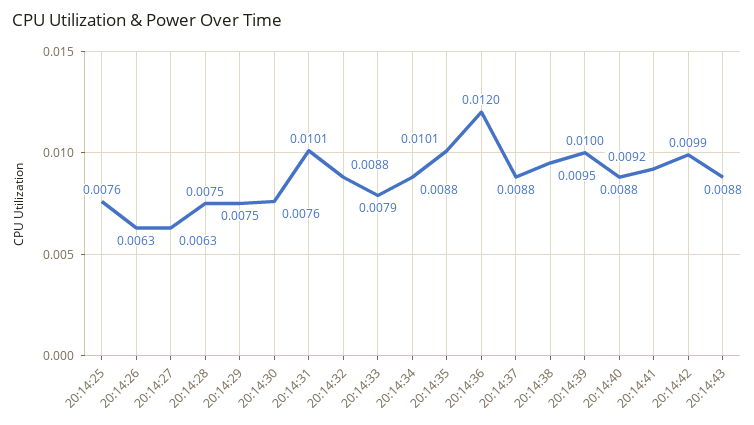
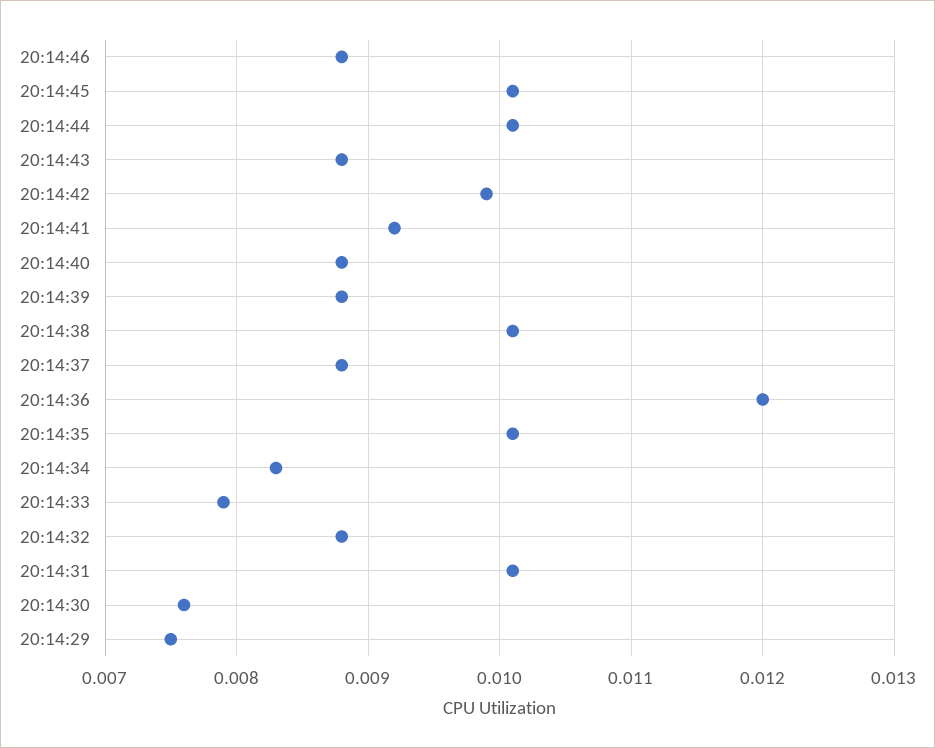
20:14:25: 0.0076 -> none
20:14:26: 0.0063 -> none
20:14:27: 0.0063 -> none
20:14:28: 0.0075 -> none
20:14:34: 0.0088 -> 0.0083
20:14:38: 0.0095 -> 0.0101
20:14:39: 0.01 -> 0.0088
20:14:46: none -> 0.0088
20:14:45: none -> 0.0101
20:14:44: none -> 0.0101

